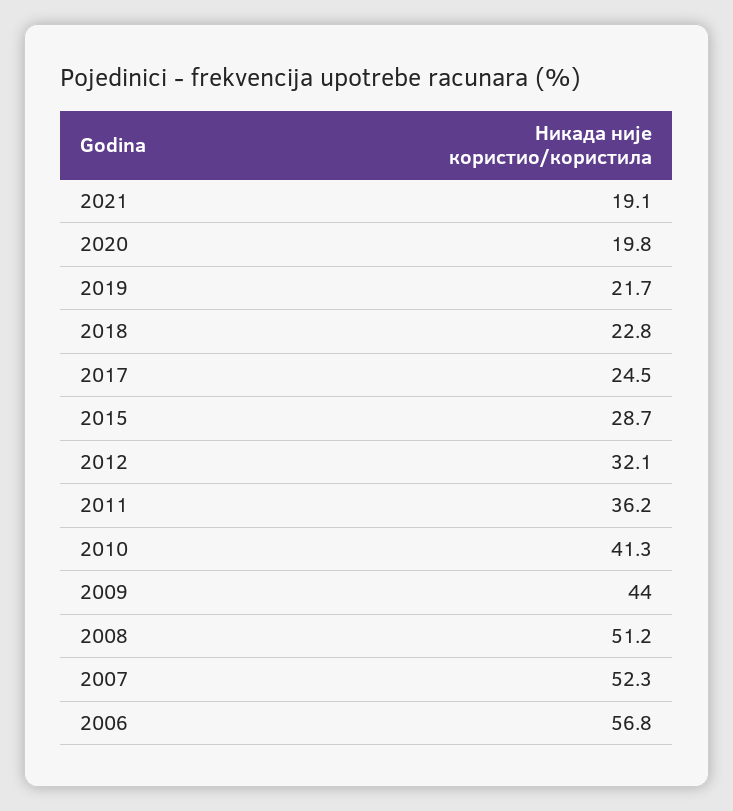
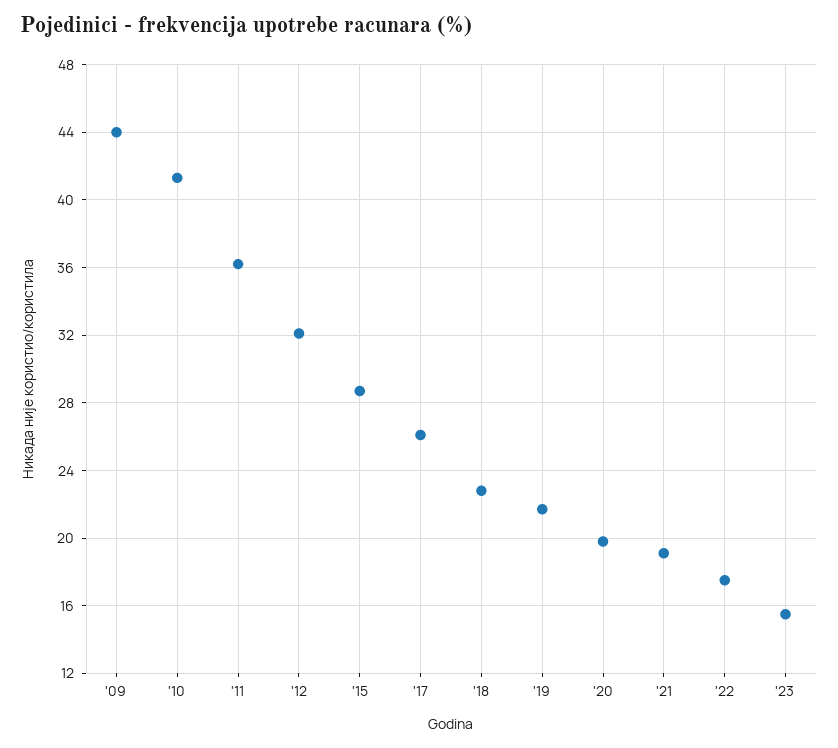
2017: 24.5 -> 26
2008: 51.2 -> none
2007: 52.3 -> none
2006: 56.8 -> none
'22: none -> 17.5
'23: none -> 15.5

